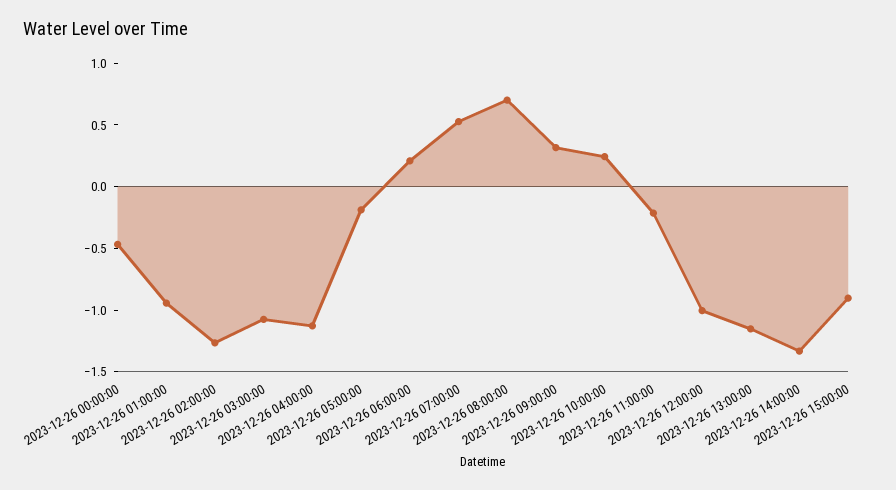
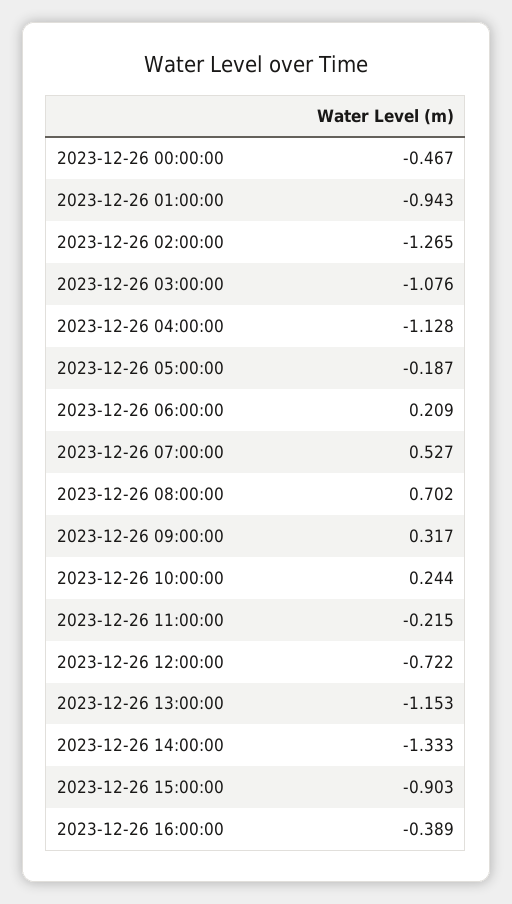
2023-12-26 12:00:00: -1 -> -0.722
2023-12-26 16:00:00: none -> -0.389

